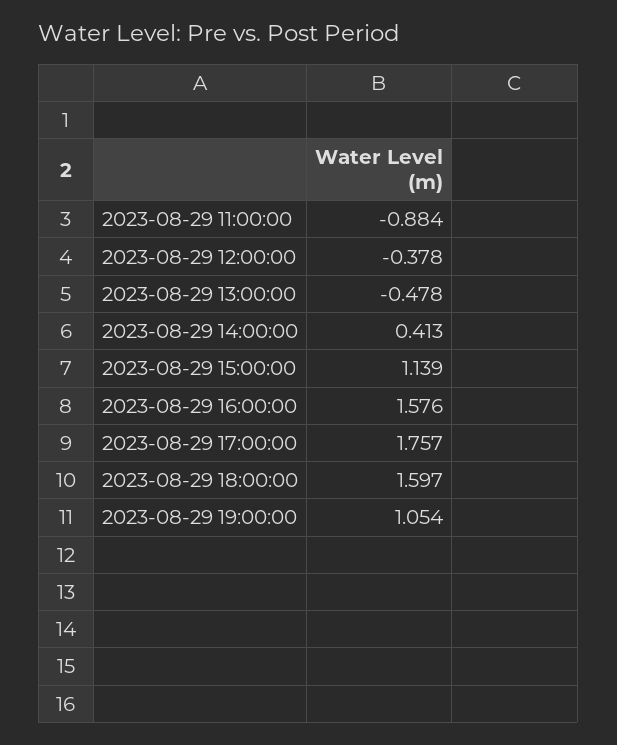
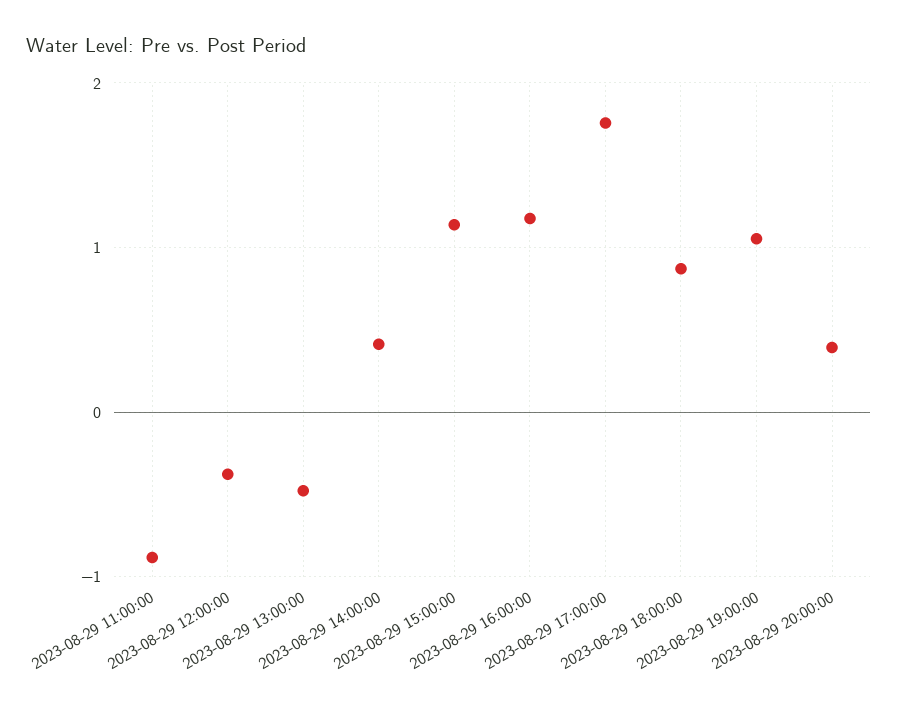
2023-08-29 16:00:00: 1.576 -> 1.2
2023-08-29 18:00:00: 1.597 -> 0.9
2023-08-29 20:00:00: none -> 0.4

